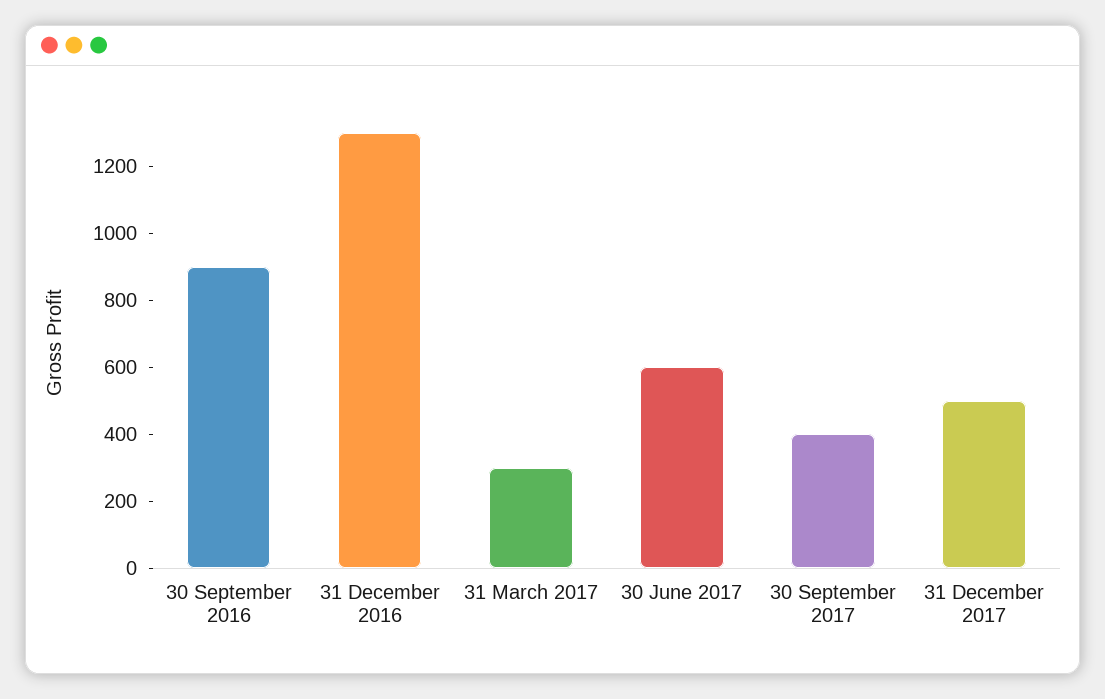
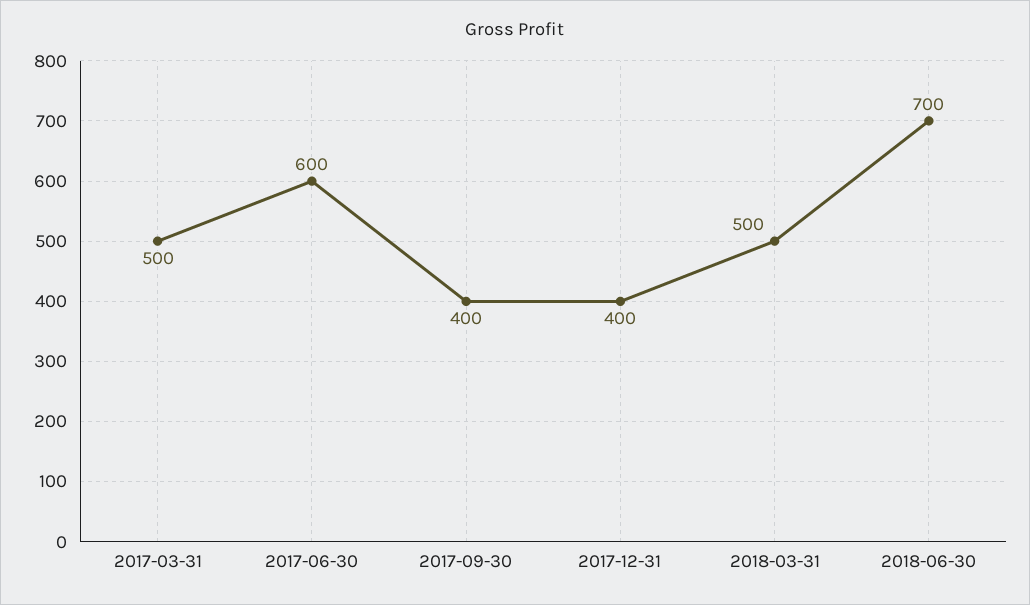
30 September 2016: 900 -> none
31 December 2016: 1300 -> none
31 March 2017: 300 -> 500
31 December 2017: 500 -> 400
2018-03-31: none -> 500
2018-06-30: none -> 700

